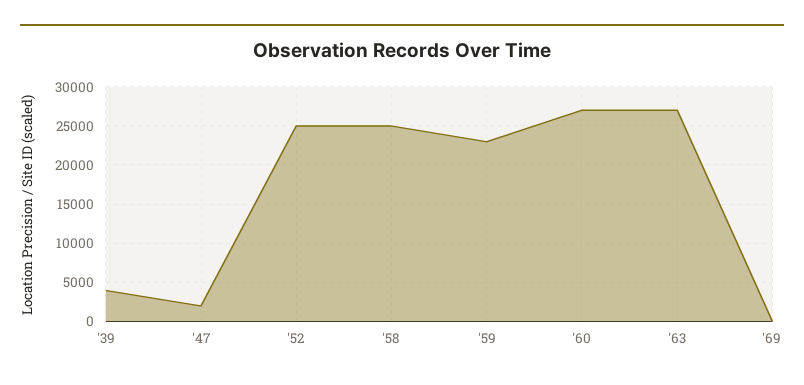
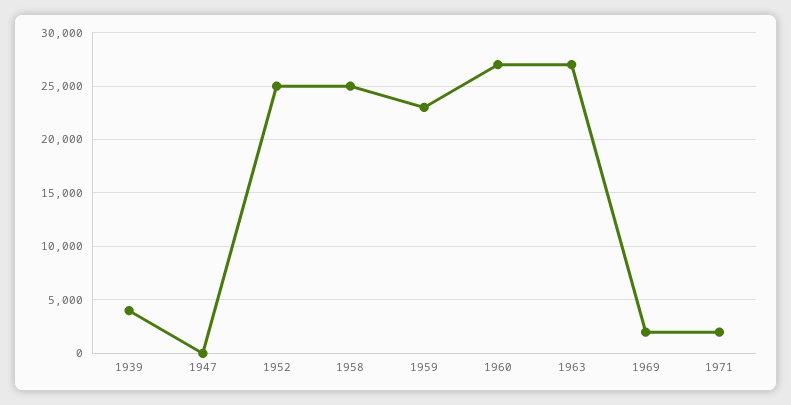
'47: 2000 -> 0
'69: 0 -> 2000
1971: none -> 2000

